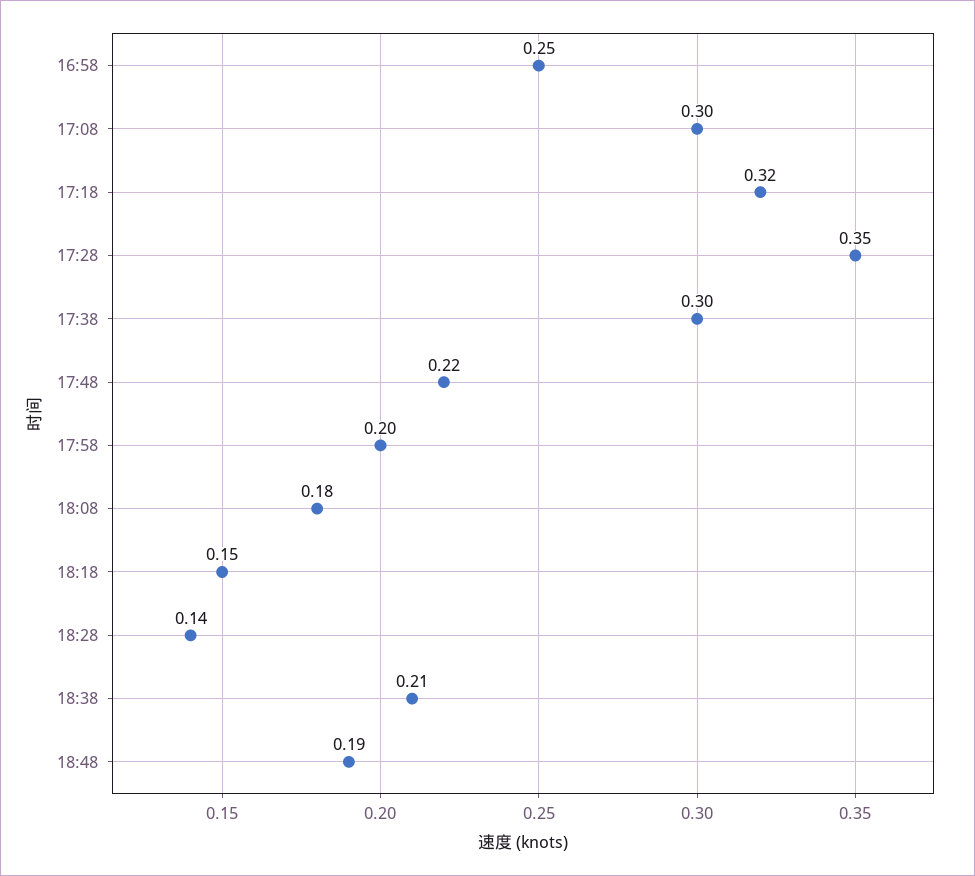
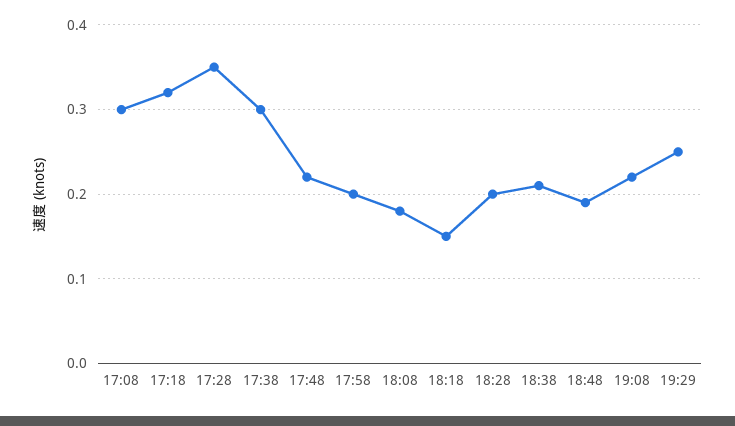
16:58: 0.25 -> none
18:28: 0.14 -> 0.2
19:08: none -> 0.22
19:29: none -> 0.25

